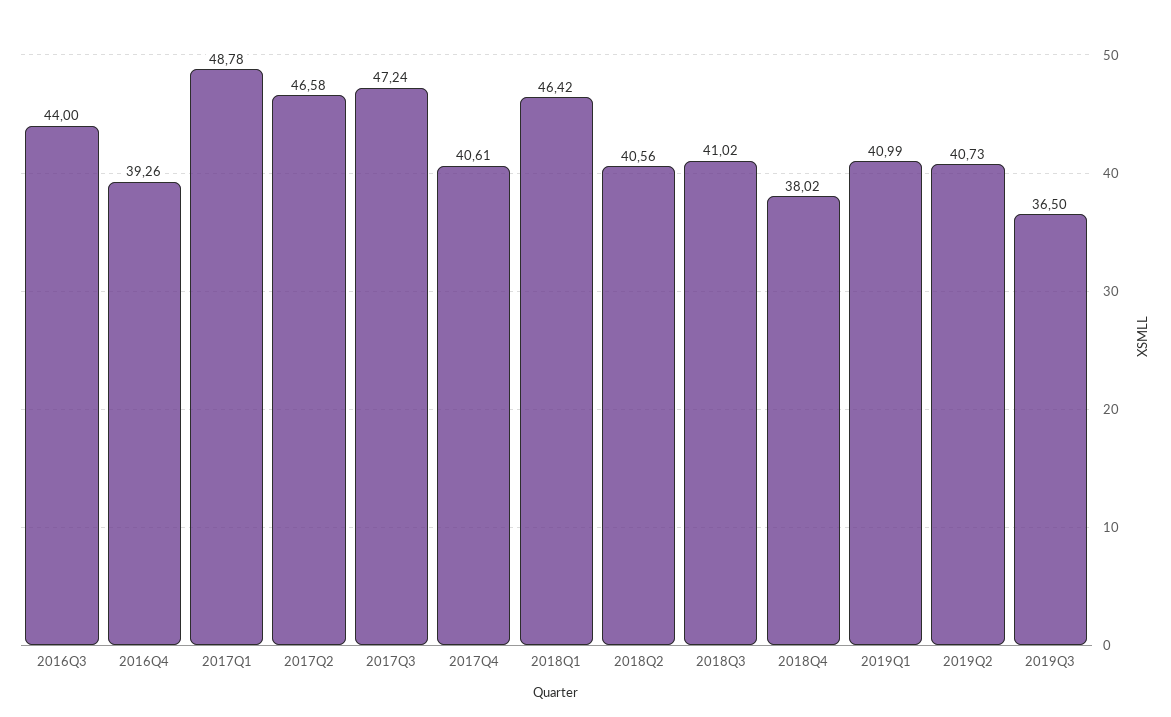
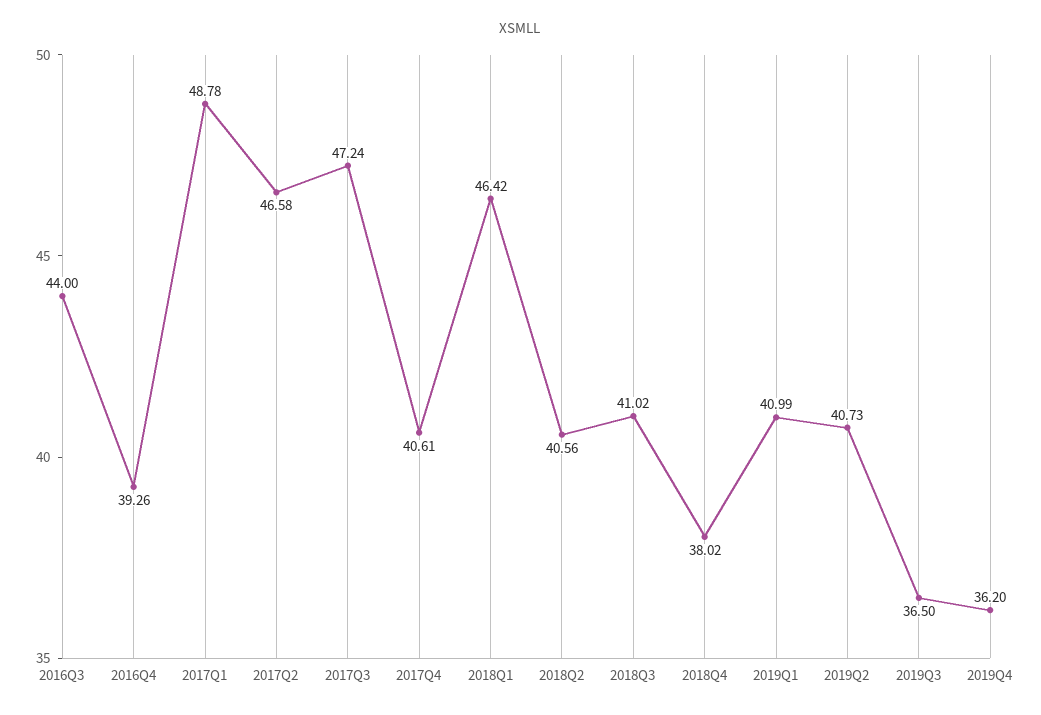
2019Q4: none -> 36.2

